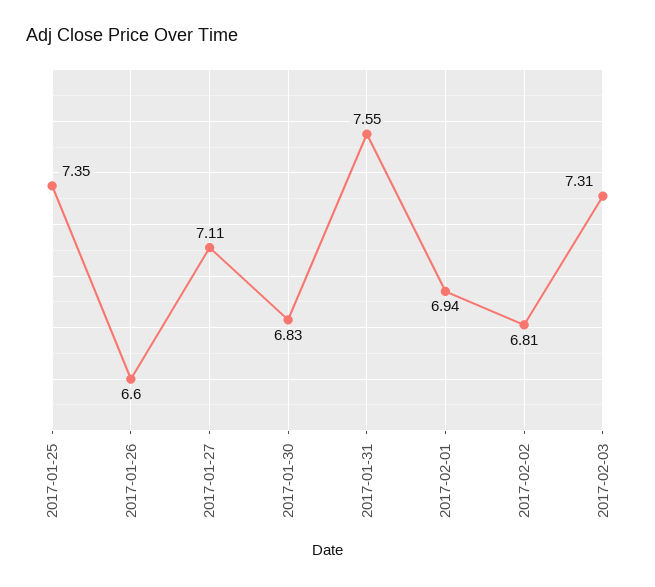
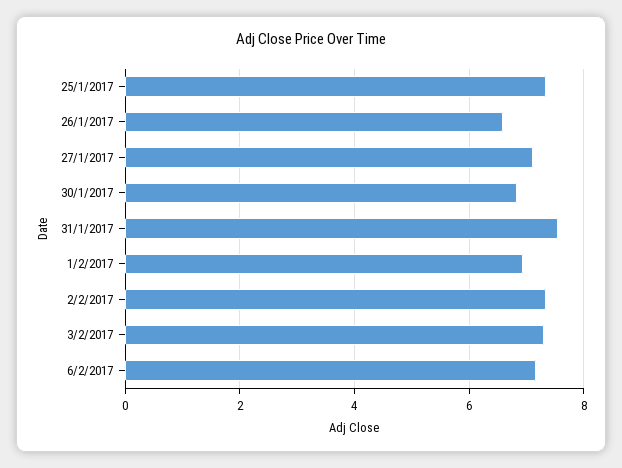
2017-02-02: 6.81 -> 7.4
6/2/2017: none -> 7.2

